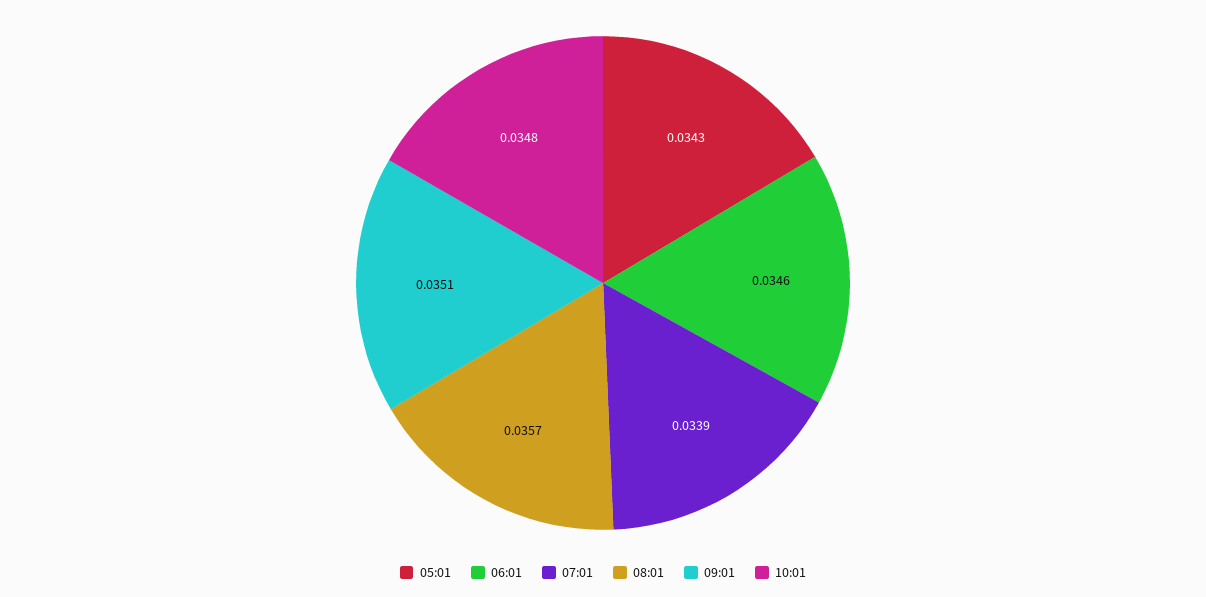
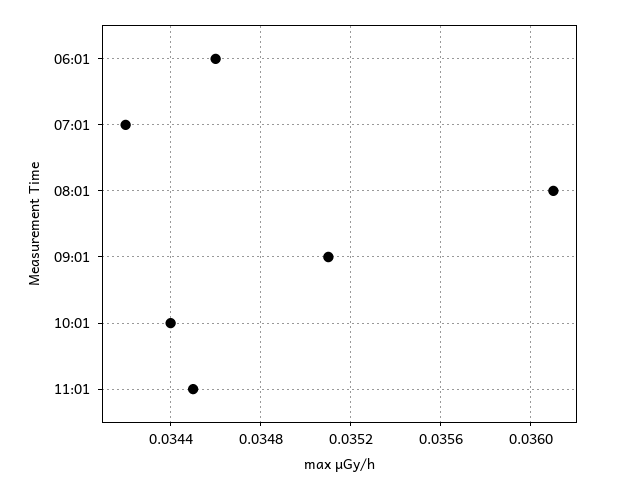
05:01: 0.0343 -> none
07:01: 0.0339 -> 0.0342
08:01: 0.0357 -> 0.0361
10:01: 0.0348 -> 0.0344
11:01: none -> 0.0345

